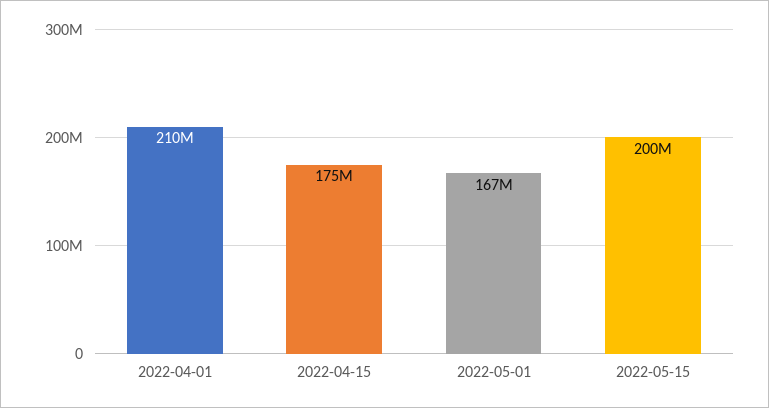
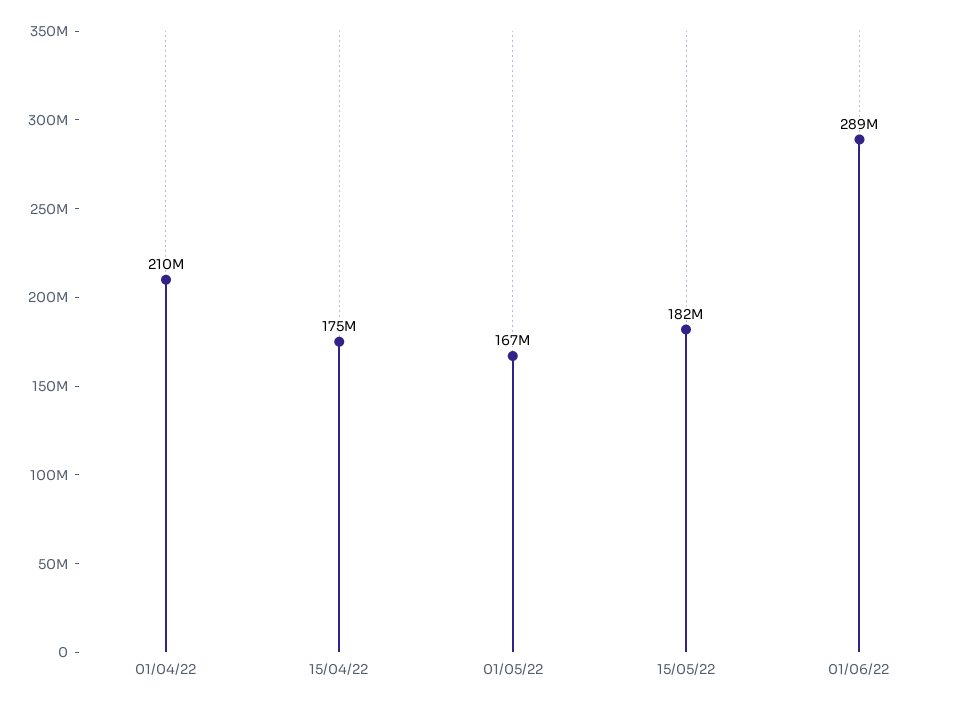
2022-05-15: 200000000 -> 182000000
01/06/22: none -> 289000000

